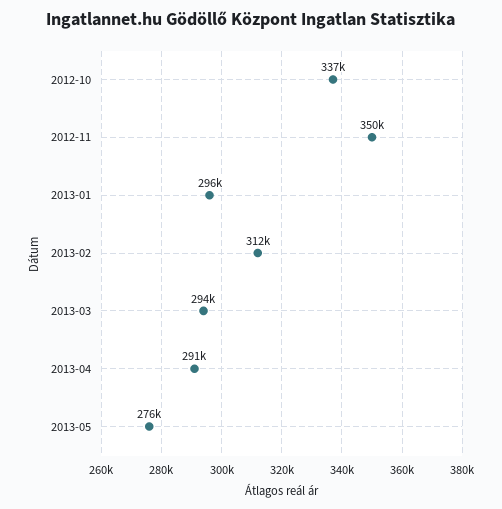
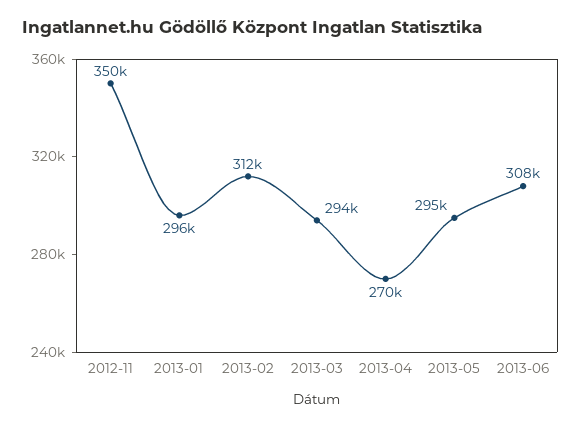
2012-10: 337000 -> none
2013-04: 291000 -> 270000
2013-05: 276000 -> 295000
2013-06: none -> 308000

